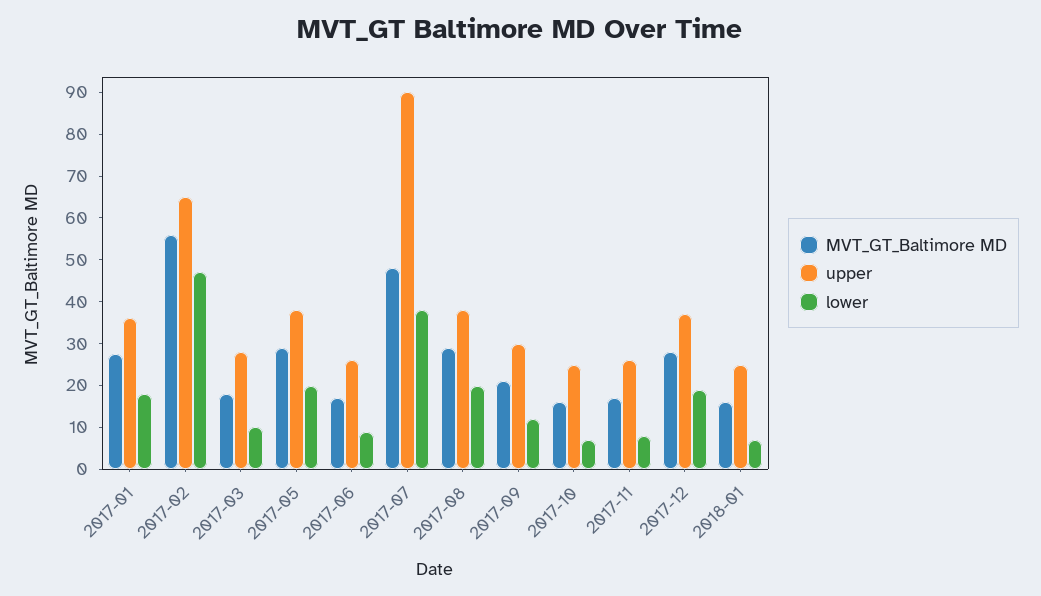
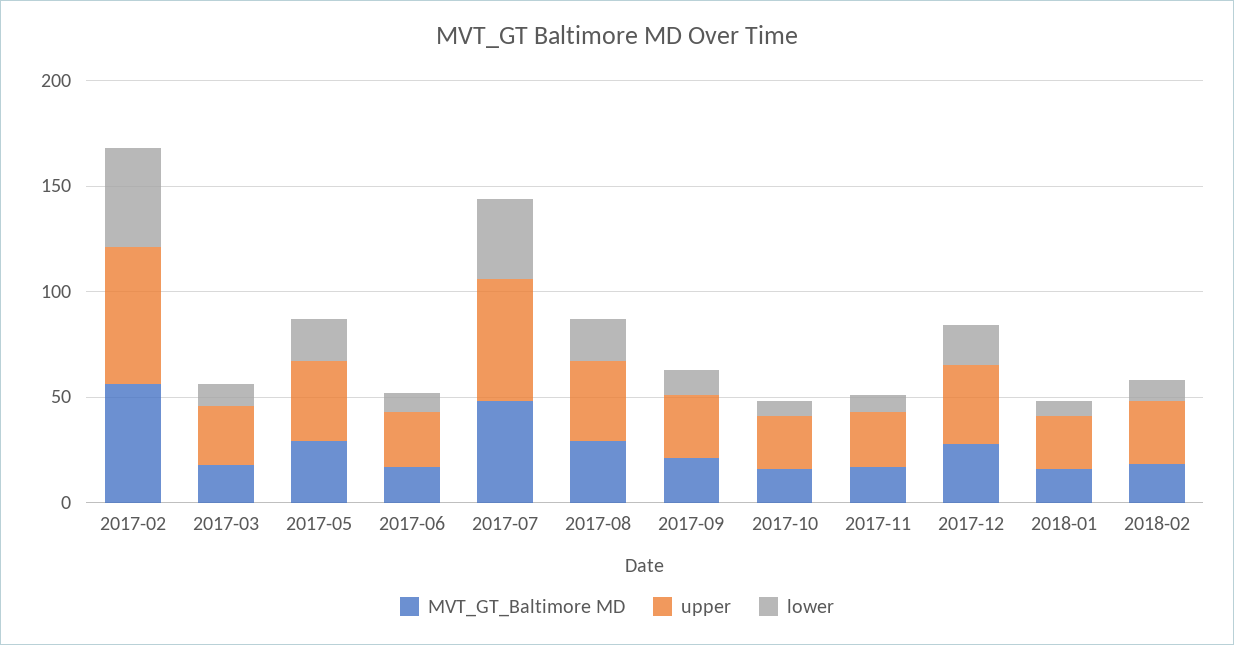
MVT_GT_Baltimore MD, 2017-01: 28 -> none
upper, 2017-01: 36 -> none
lower, 2017-01: 18 -> none
upper, 2017-07: 90 -> 60
MVT_GT_Baltimore MD, 2018-02: none -> 20
upper, 2018-02: none -> 30
lower, 2018-02: none -> 10

